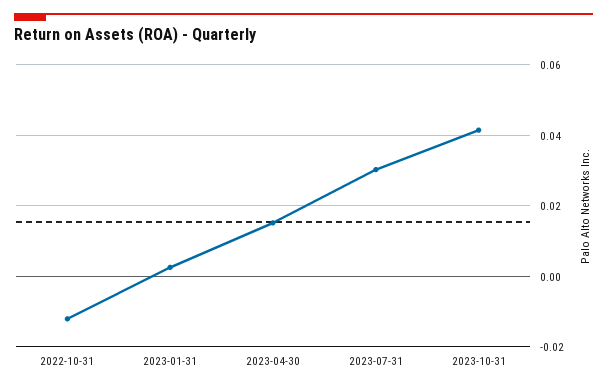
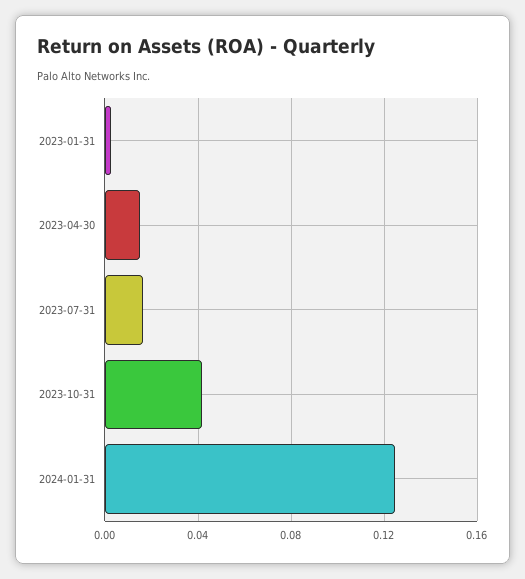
2022-10-31: -0.012 -> none
2023-07-31: 0.03 -> 0.015
2024-01-31: none -> 0.125

